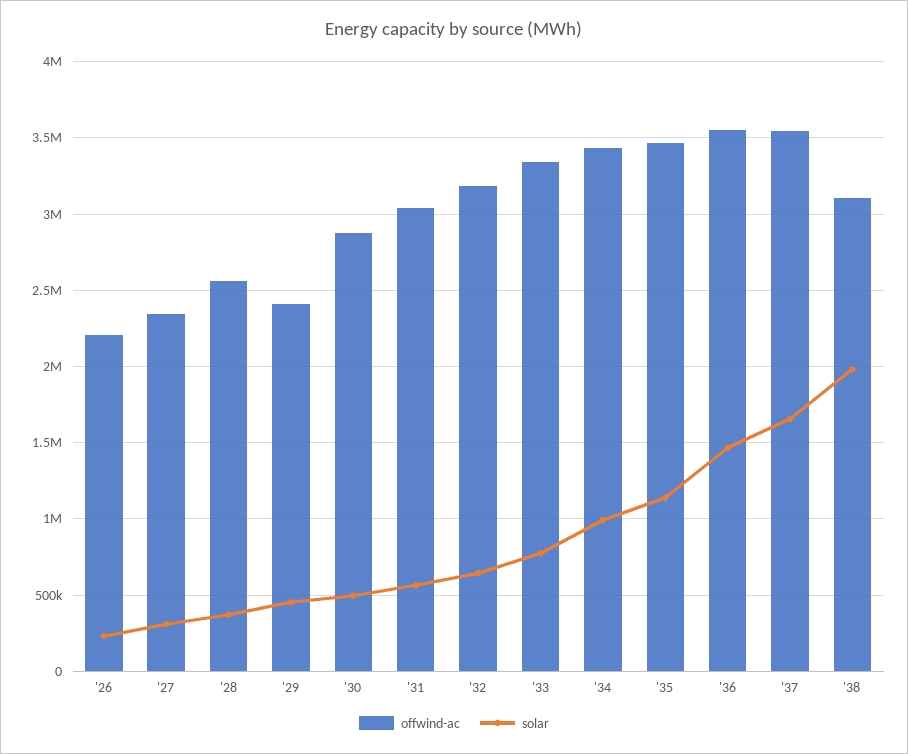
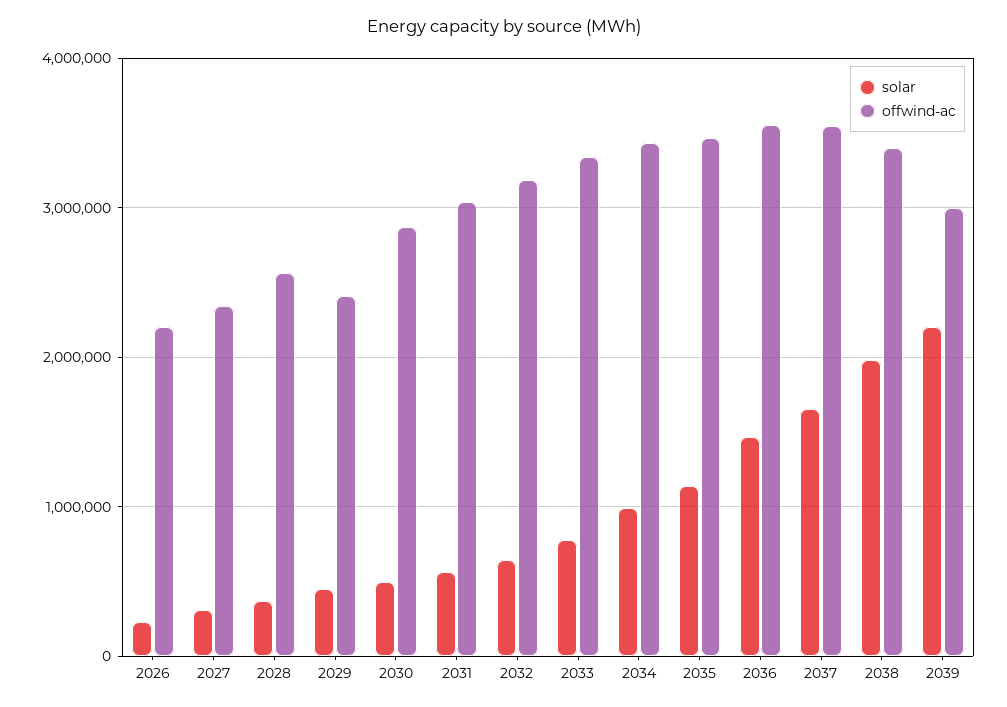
offwind-ac, '38: 3100000 -> 3400000
solar, 2039: none -> 2200000
offwind-ac, 2039: none -> 3000000

